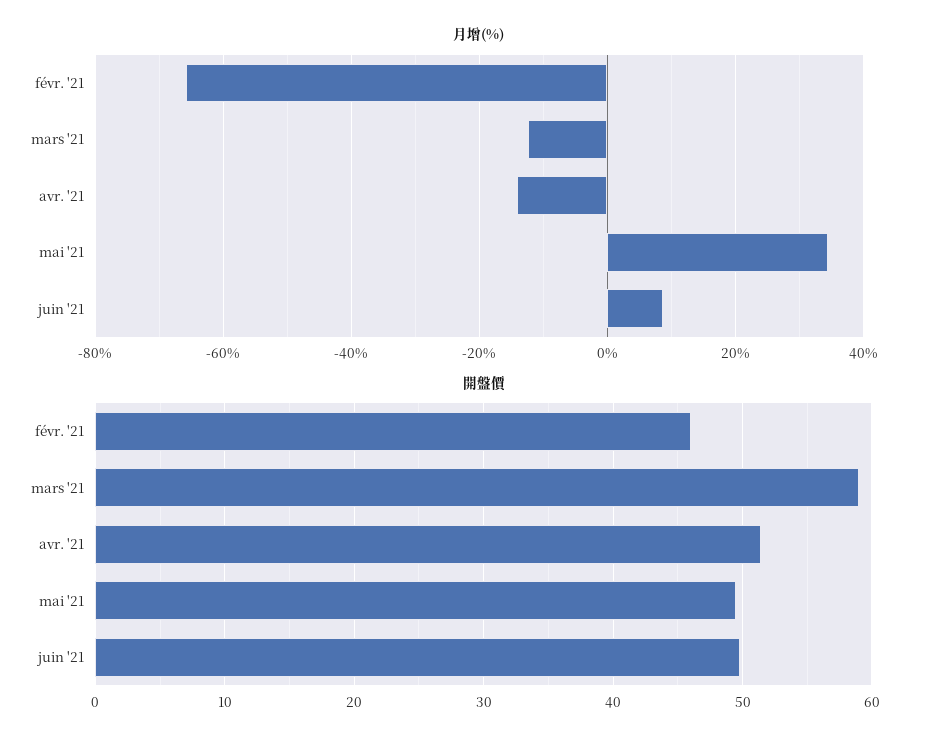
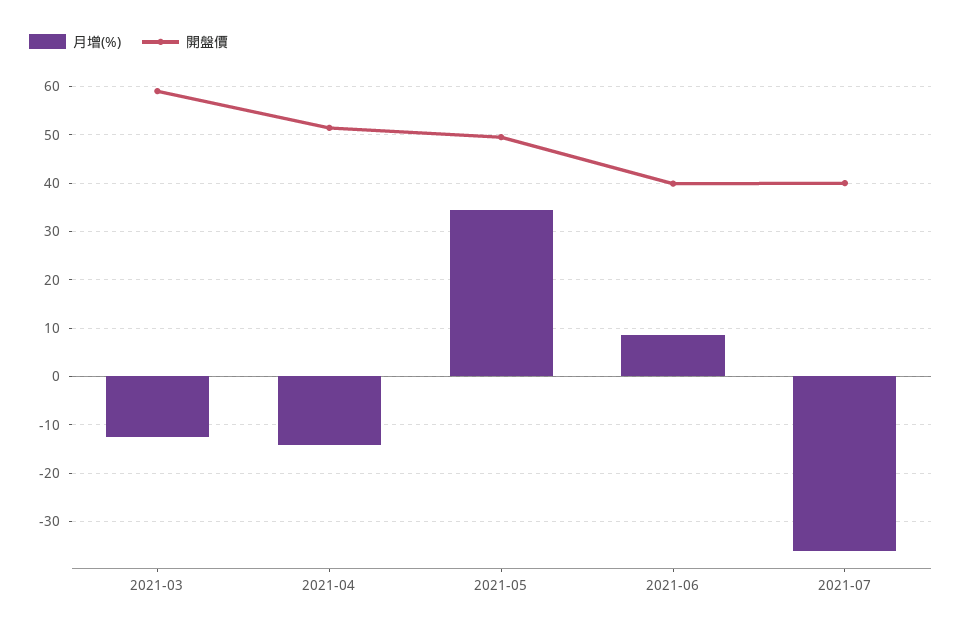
月增(%), févr. '21: -66 -> none
開盤價, févr. '21: 46 -> none
開盤價, juin '21: 50 -> 40
月增(%), 2021-07: none -> -36
開盤價, 2021-07: none -> 40

